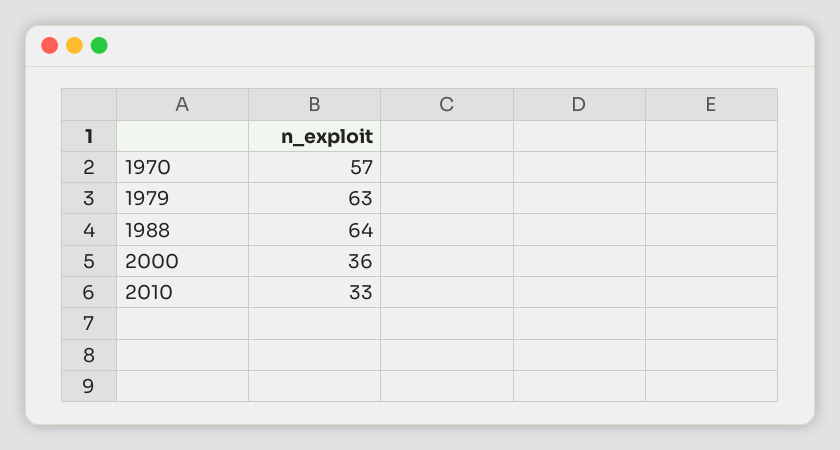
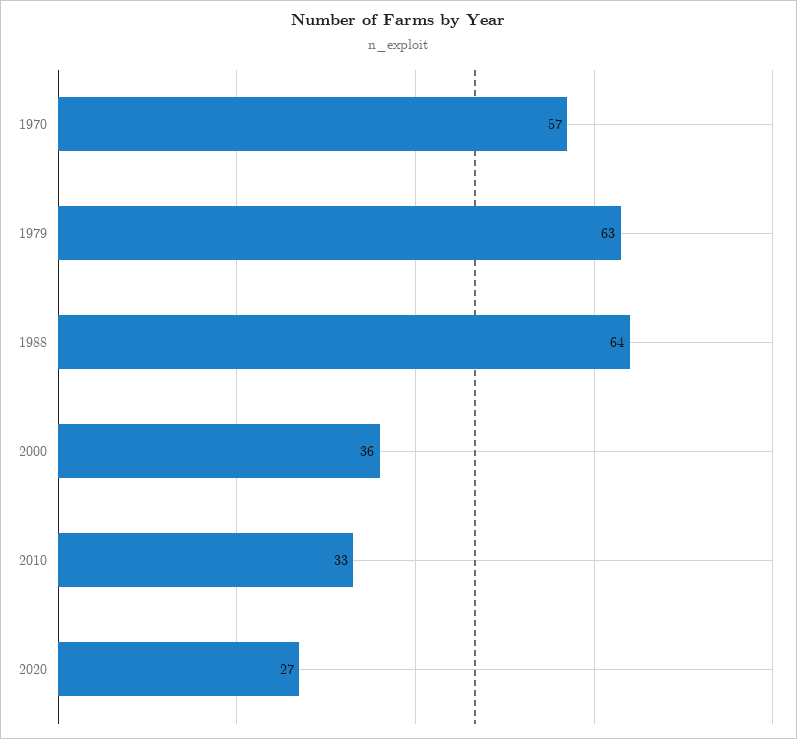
2020: none -> 27

